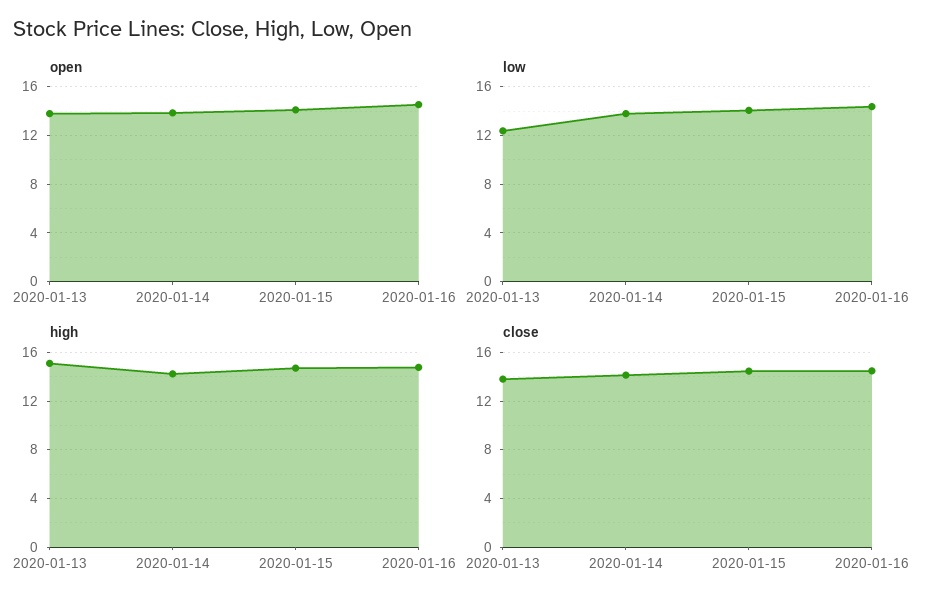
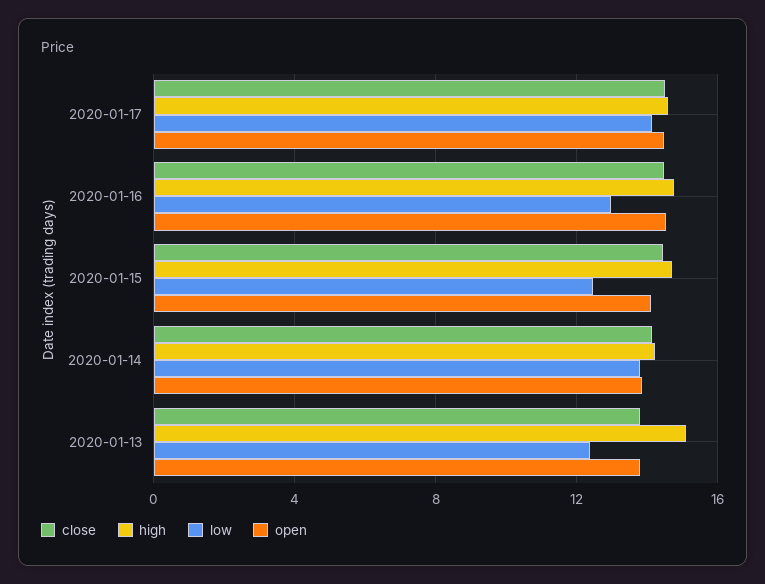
low, 2020-01-15: 14 -> 12.5
low, 2020-01-16: 14.5 -> 13
close, 2020-01-17: none -> 14.5
high, 2020-01-17: none -> 14.5
low, 2020-01-17: none -> 14
open, 2020-01-17: none -> 14.5

